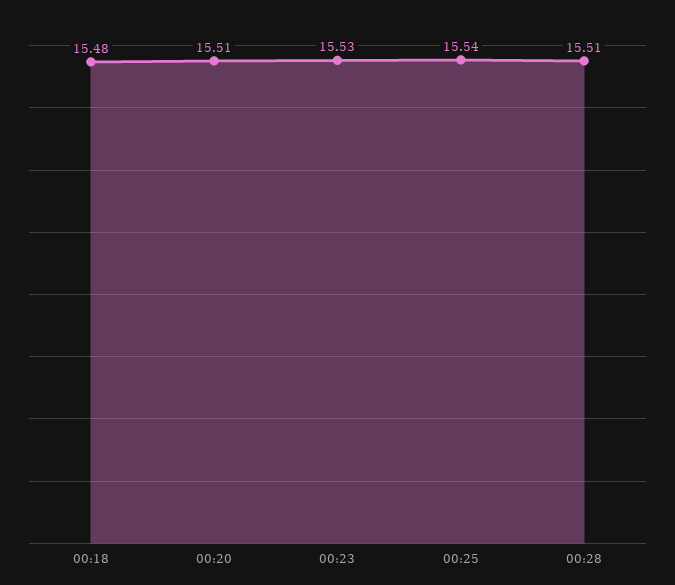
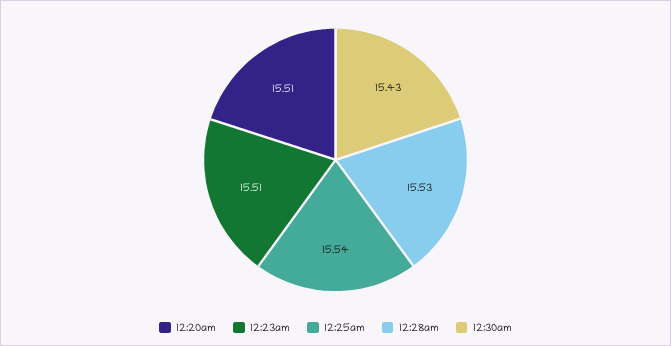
00:18: 15.48 -> none
00:23: 15.53 -> 15.51
00:28: 15.51 -> 15.53
12:30am: none -> 15.43

